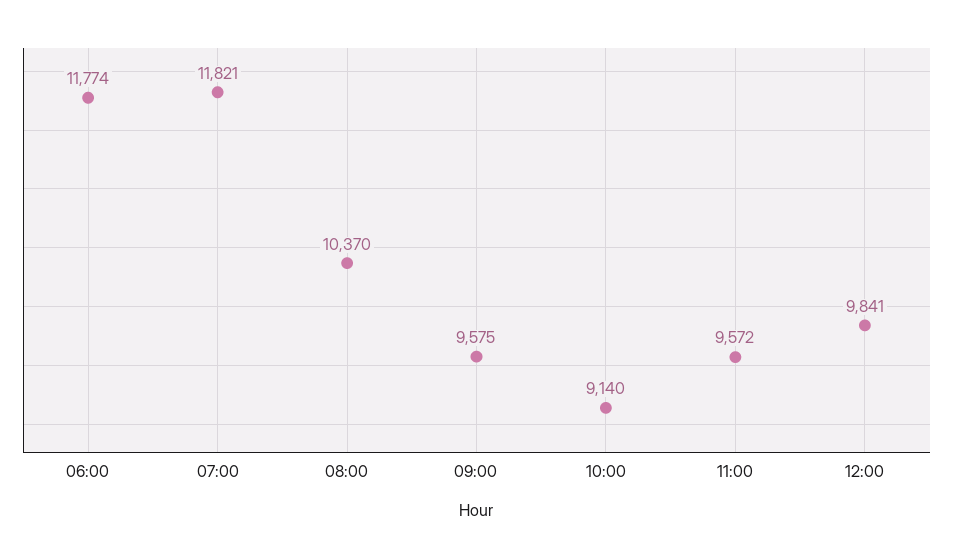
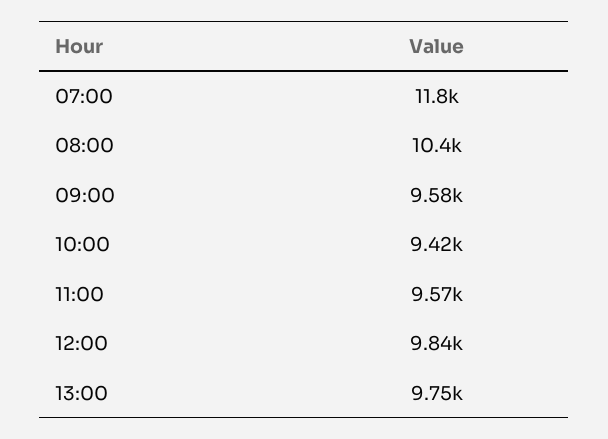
06:00: 11774 -> none
10:00: 9140 -> 9420
13:00: none -> 9750

